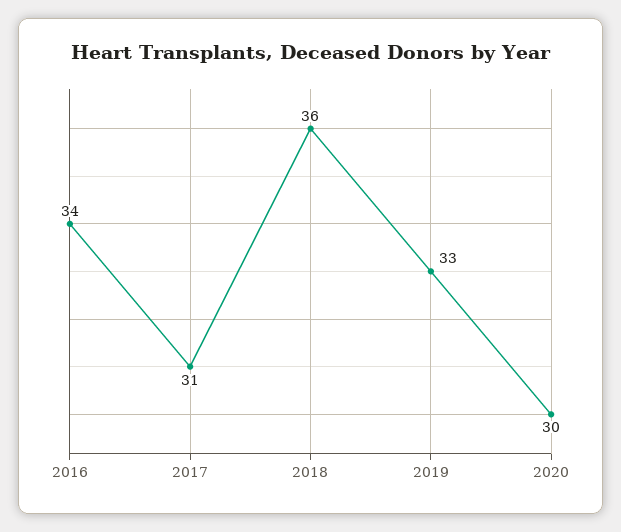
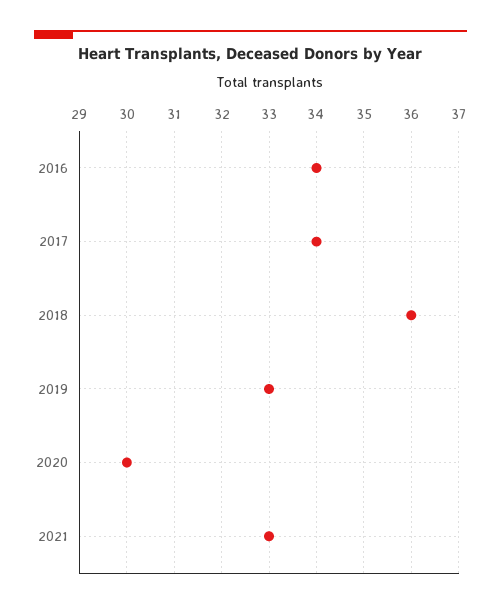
2017: 31 -> 34
2021: none -> 33

